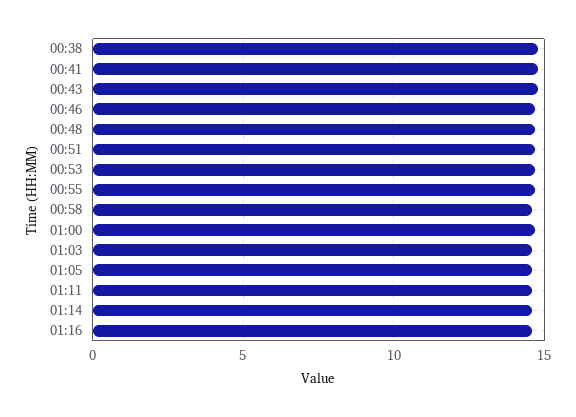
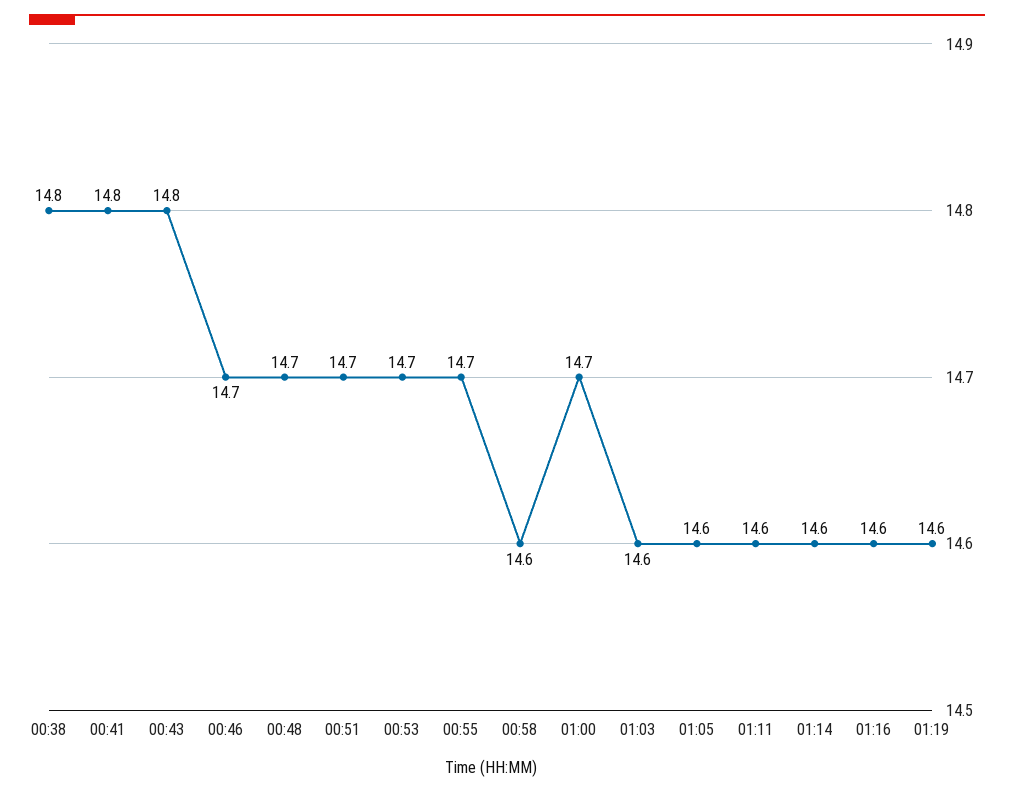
01:19: none -> 14.6

